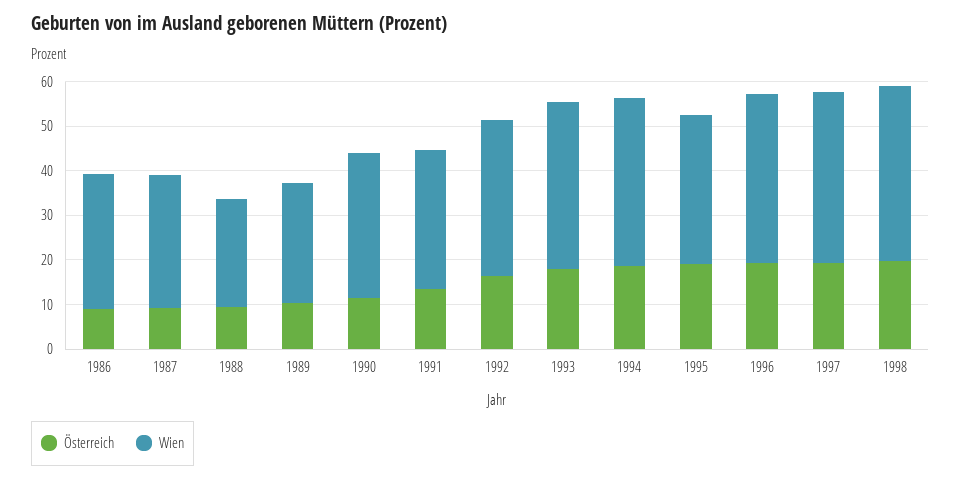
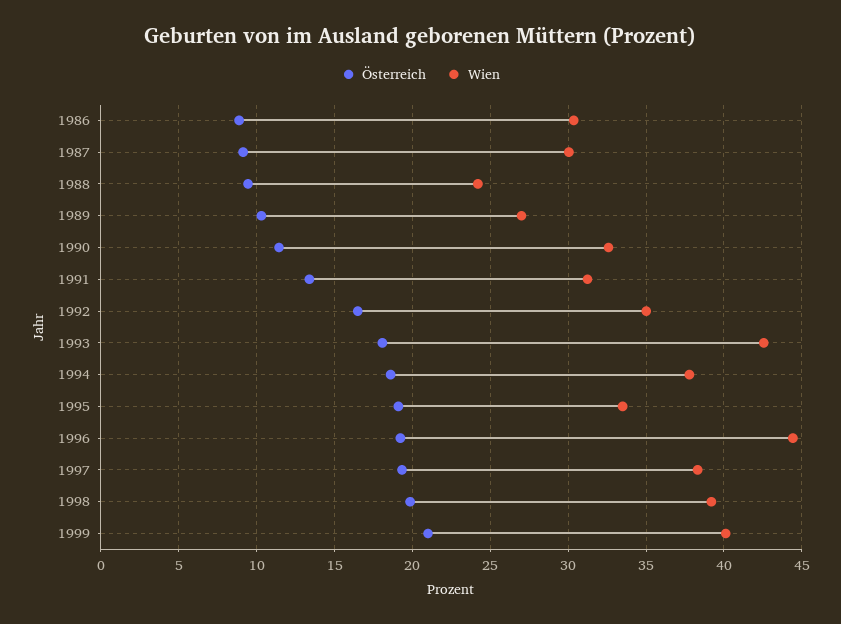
Wien, 1993: 38 -> 42.5
Wien, 1996: 38 -> 44.5
Österreich, 1999: none -> 21
Wien, 1999: none -> 40

